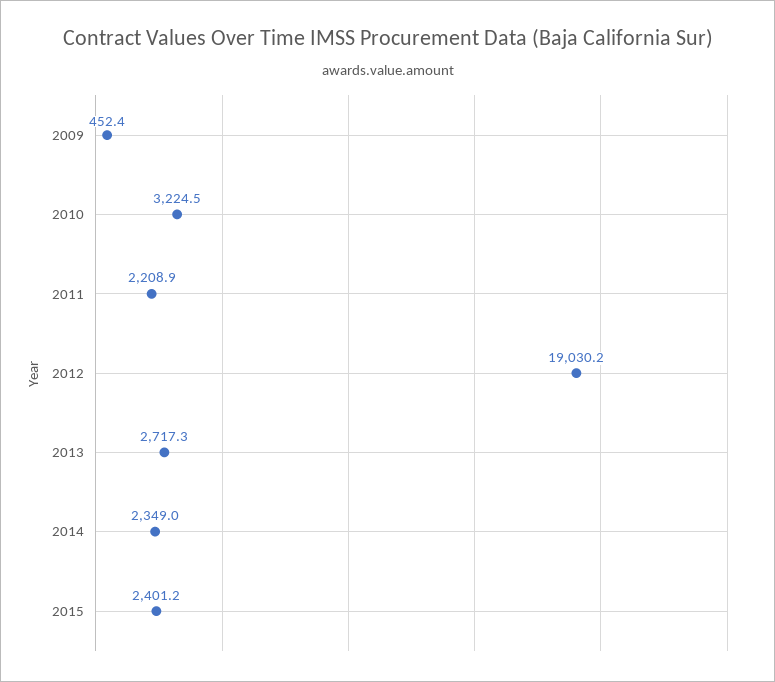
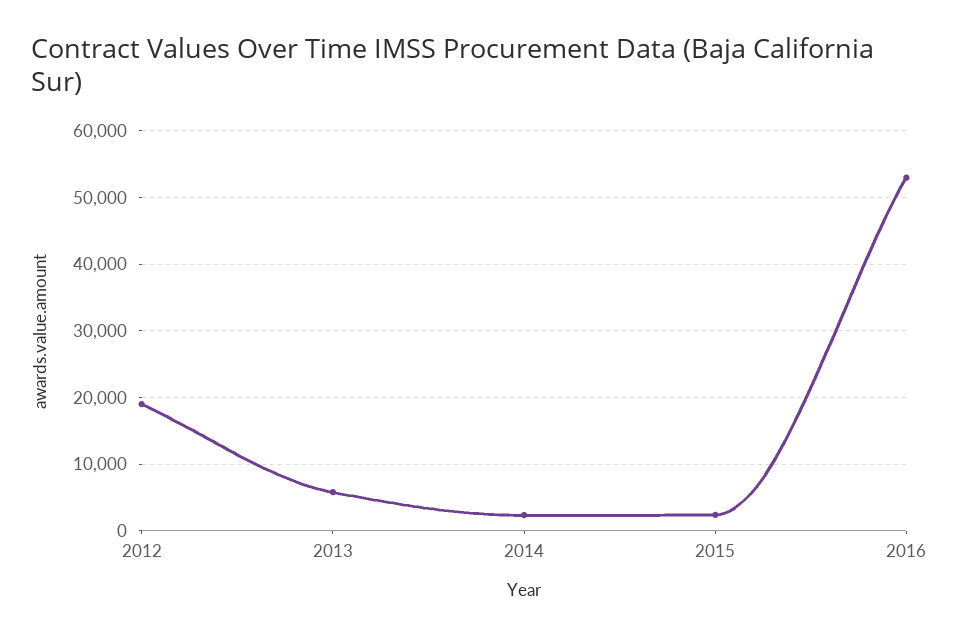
2009: 452.4 -> none
2010: 3224.5 -> none
2011: 2208.9 -> none
2013: 2717.3 -> 6000
2016: none -> 53000

